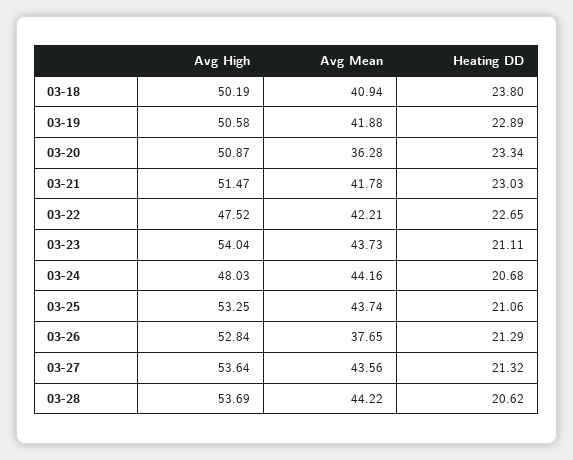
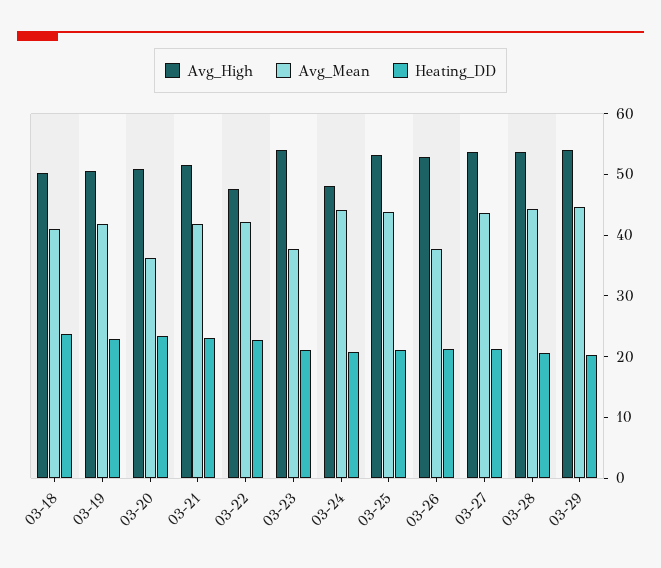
Avg Mean, 03-23: 43.73 -> 38
Avg High, 03-29: none -> 54
Avg Mean, 03-29: none -> 44
Heating DD, 03-29: none -> 20

